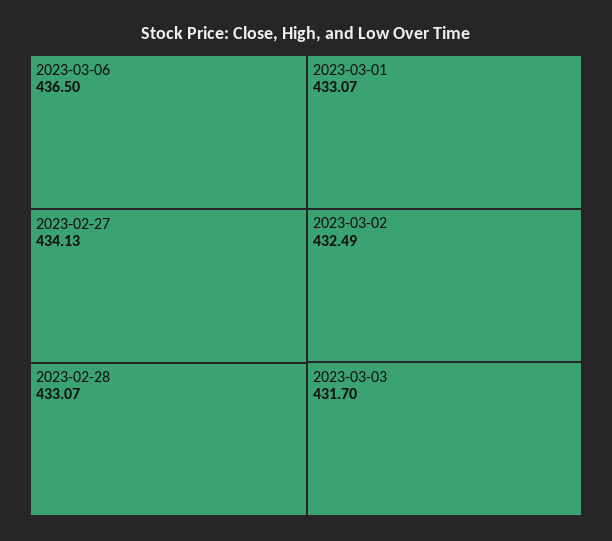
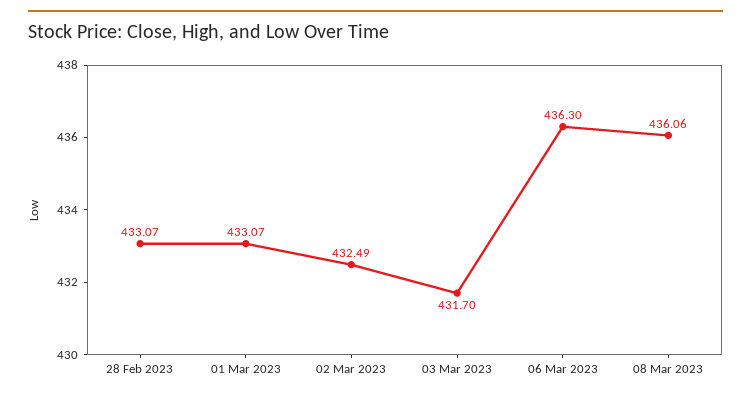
2023-03-06: 436.5 -> 436.3
2023-02-27: 434.13 -> none
08 Mar 2023: none -> 436.06

